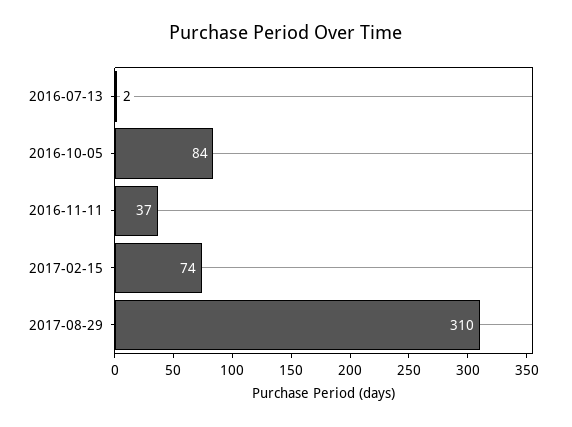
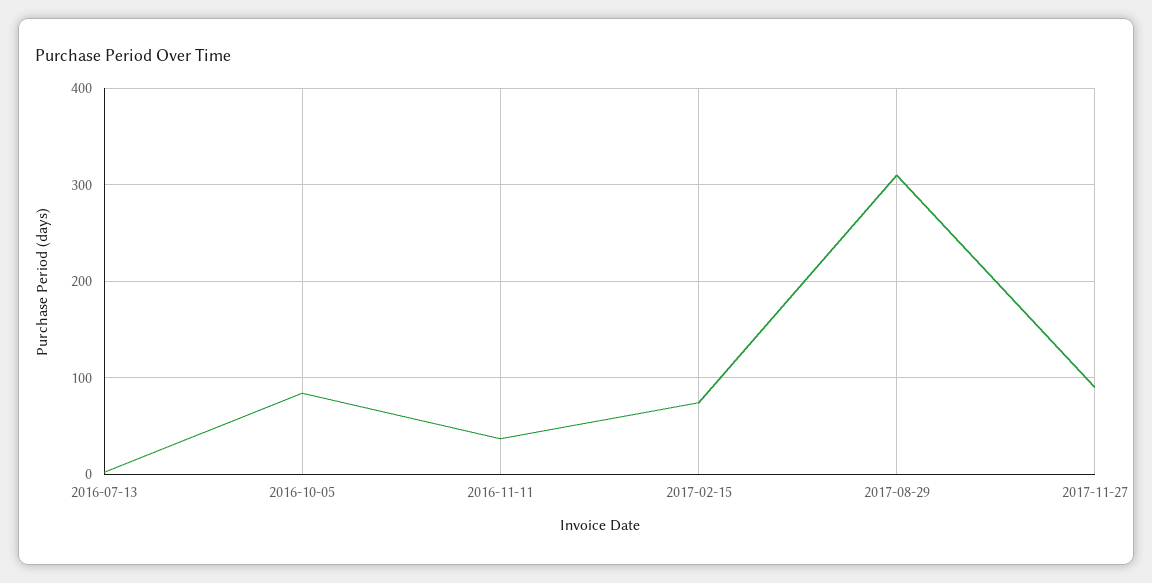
2017-11-27: none -> 90

